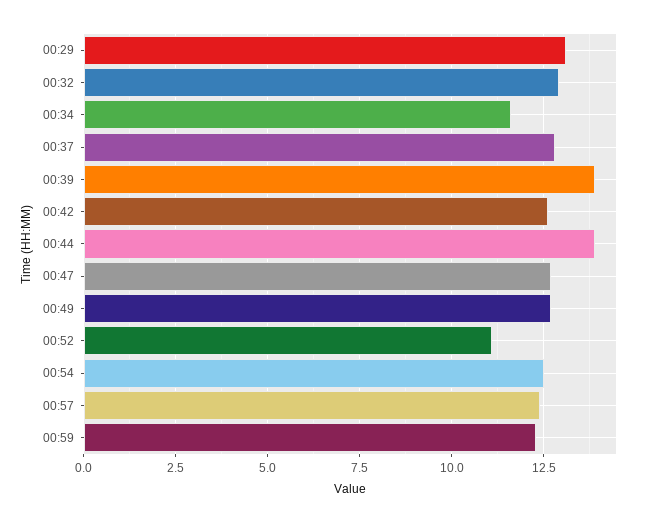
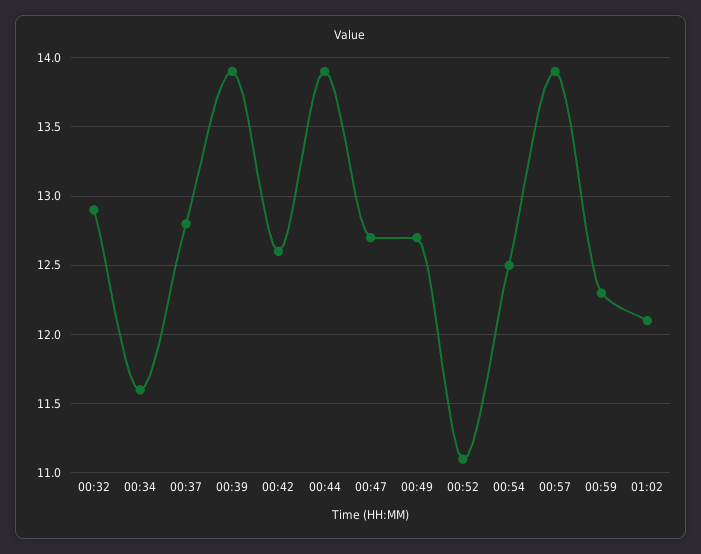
00:29: 13 -> none
00:57: 12.5 -> 13.9
01:02: none -> 12.1

